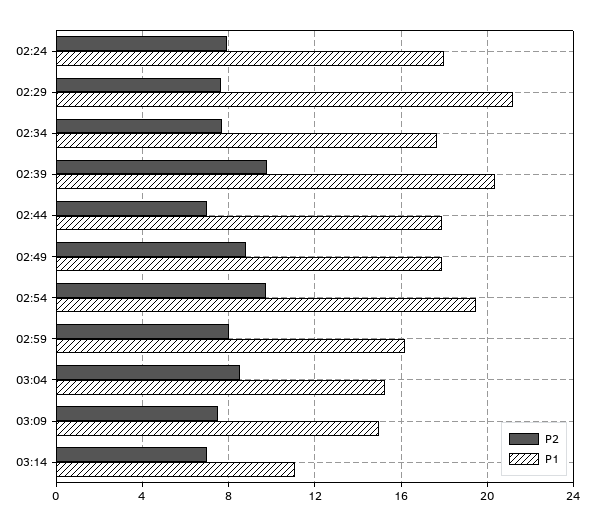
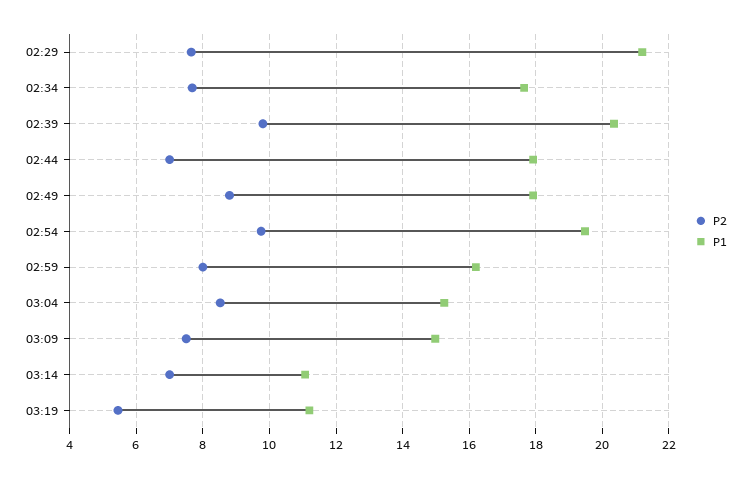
P2, 02:24: 8 -> none
P1, 02:24: 18 -> none
P2, 03:19: none -> 5.4
P1, 03:19: none -> 11.2

